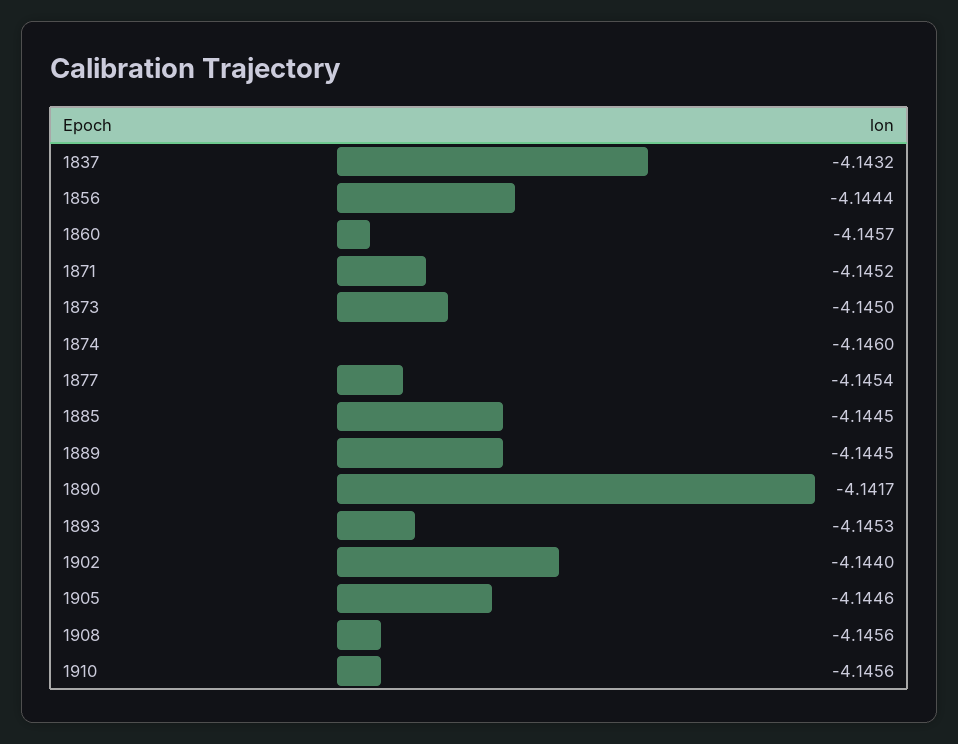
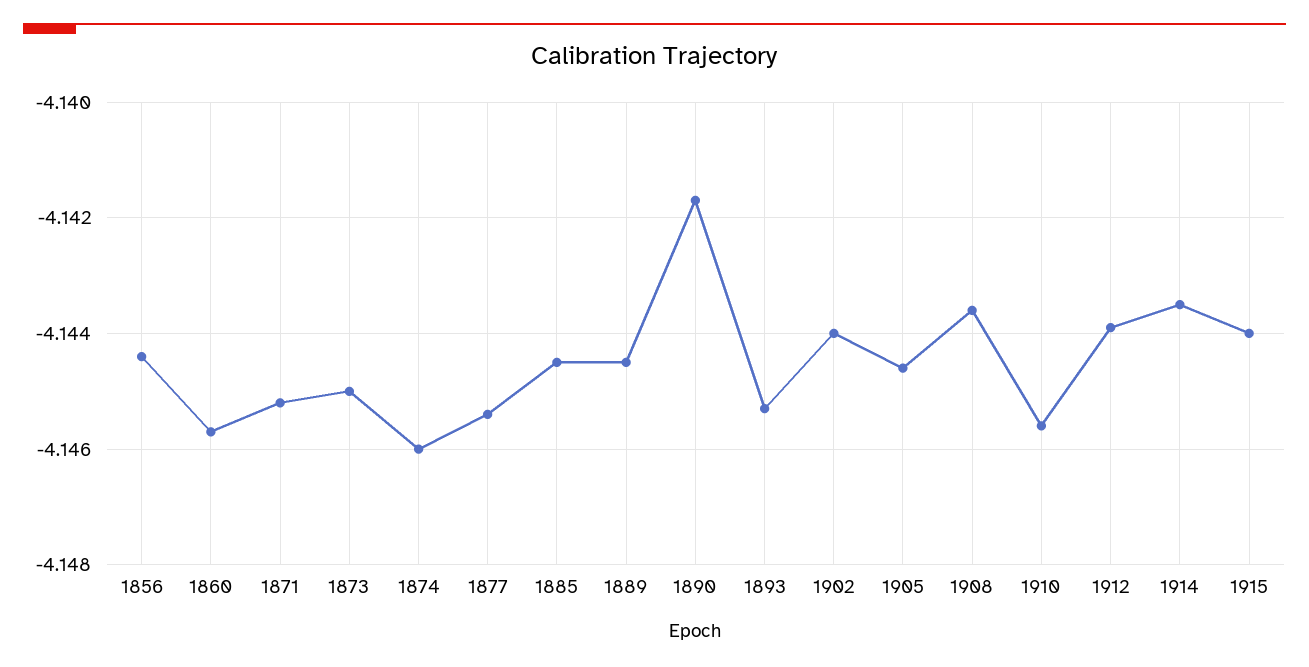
1837: -4.1432 -> none
1908: -4.1456 -> -4.1435
1912: none -> -4.144
1914: none -> -4.1435
1915: none -> -4.144

